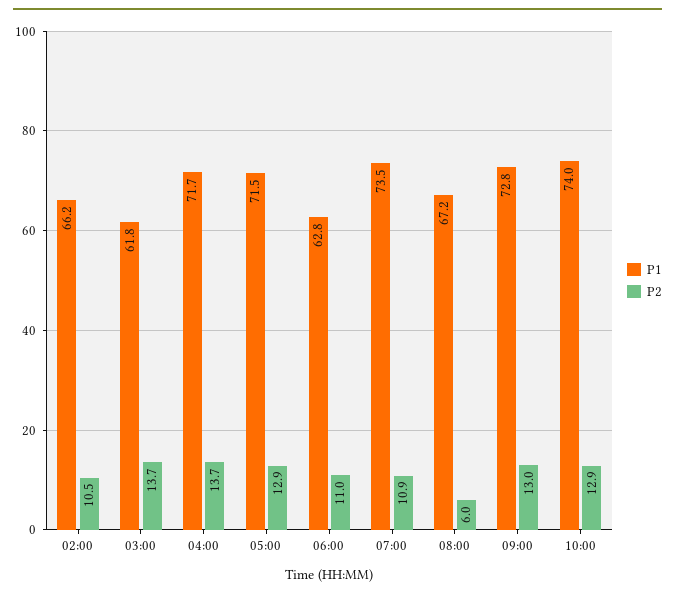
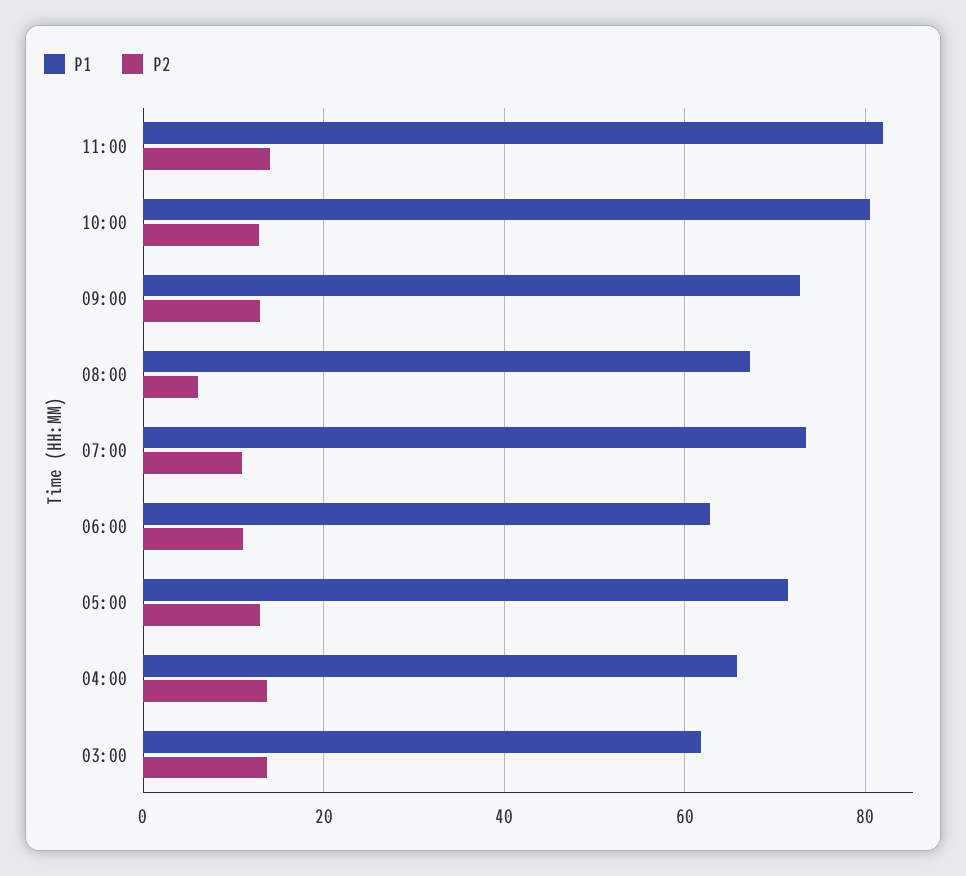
P1, 02:00: 66.2 -> none
P2, 02:00: 10.5 -> none
P1, 04:00: 71.7 -> 66
P1, 10:00: 74 -> 80
P1, 11:00: none -> 82
P2, 11:00: none -> 14

